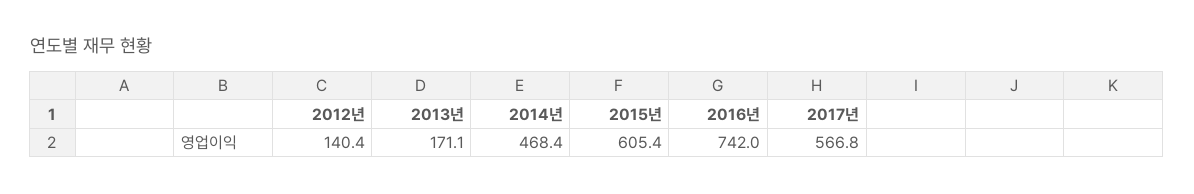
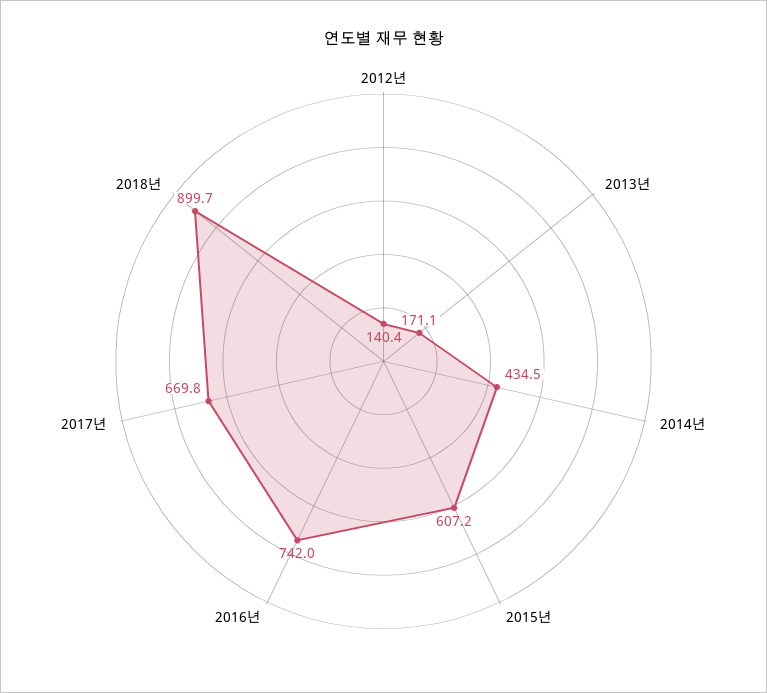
2014년: 468.4 -> 434.5
2015년: 605.4 -> 607.2
2017년: 566.8 -> 669.8
2018년: none -> 899.7

